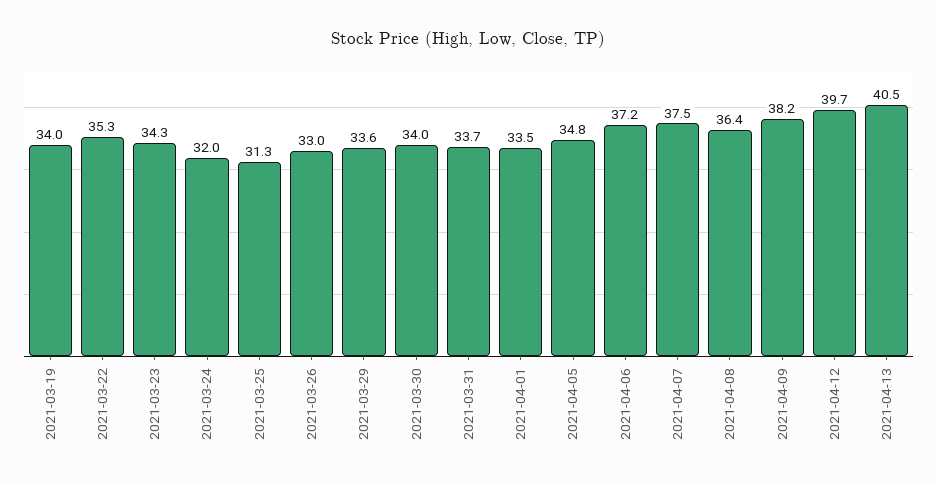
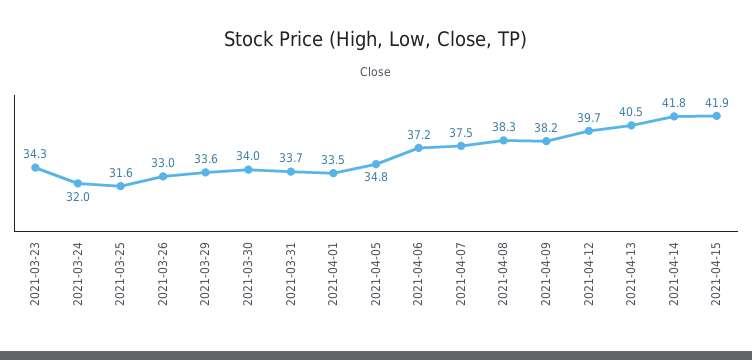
2021-03-19: 34 -> none
2021-03-22: 35.3 -> none
2021-03-25: 31.3 -> 31.6
2021-04-08: 36.4 -> 38.3
2021-04-14: none -> 41.8
2021-04-15: none -> 41.9

